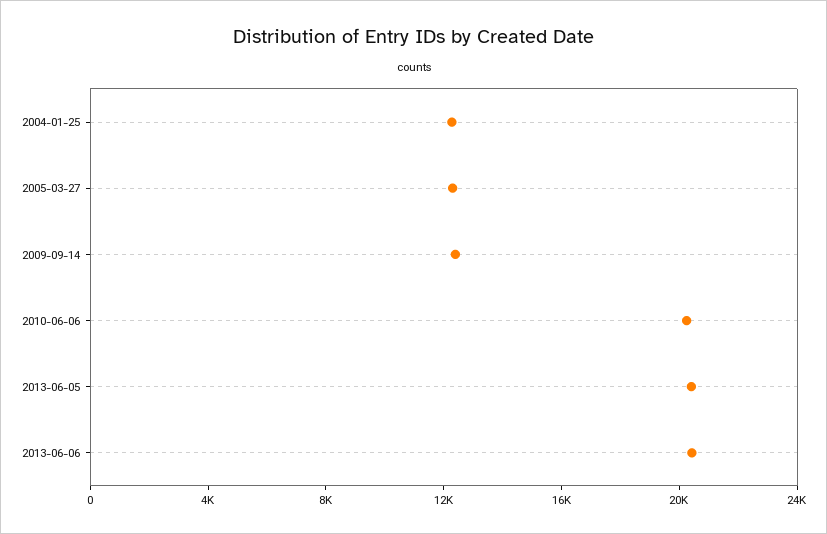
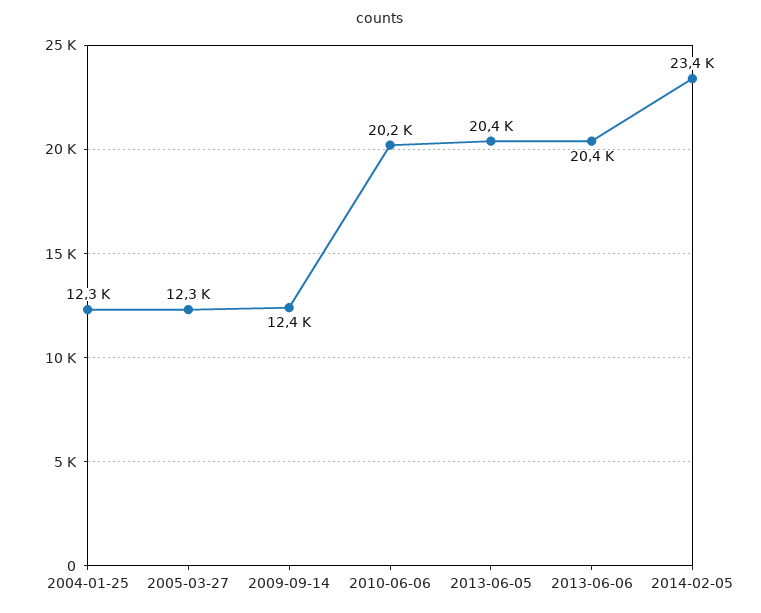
2014-02-05: none -> 23400

